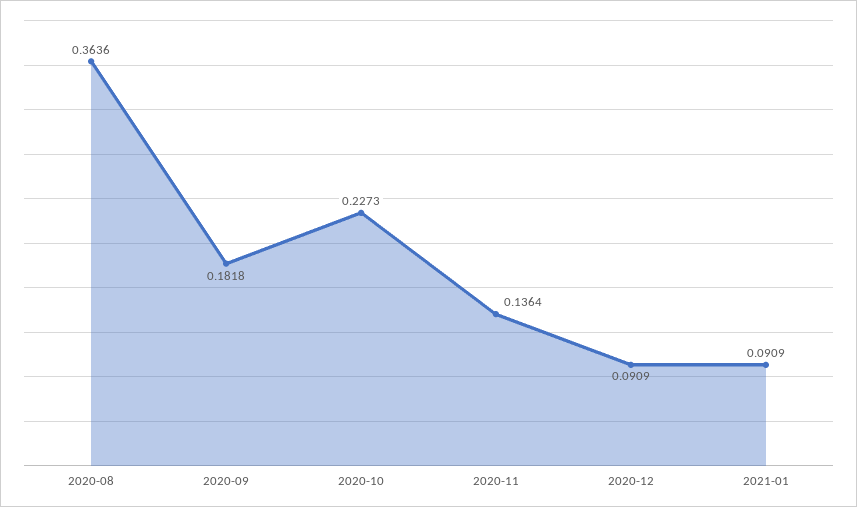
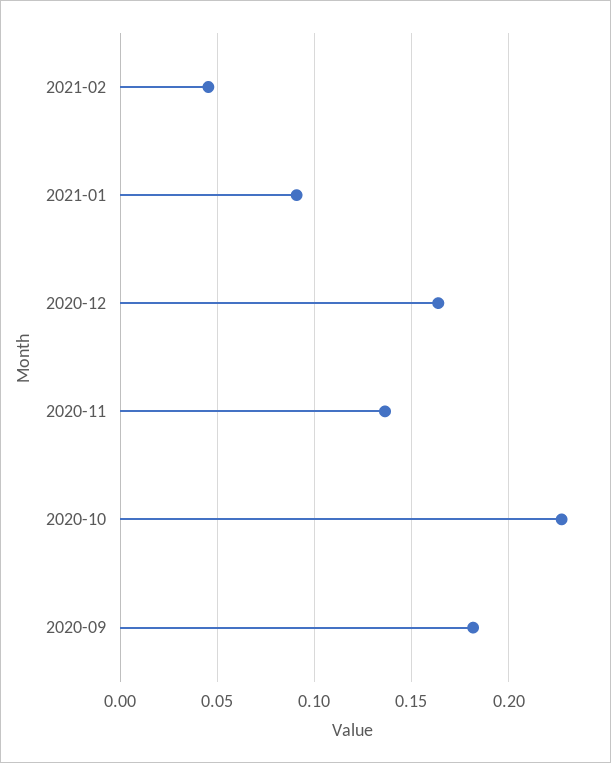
2020-08: 0.3636 -> none
2020-12: 0.0909 -> 0.165
2021-02: none -> 0.045

